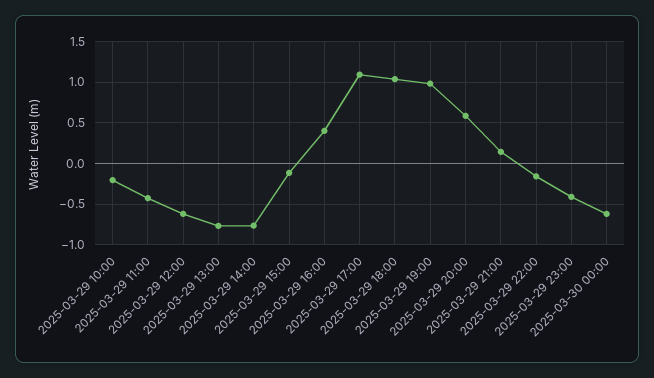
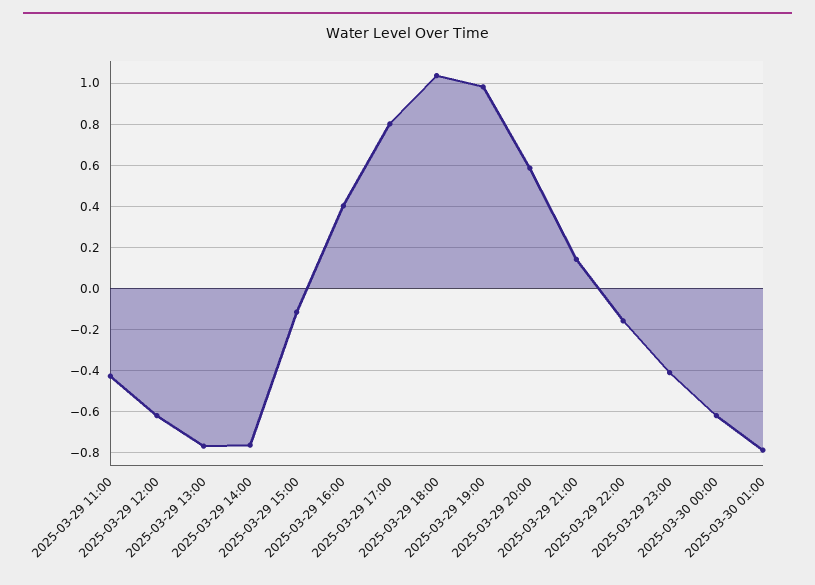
2025-03-29 10:00: -0.2 -> none
2025-03-29 17:00: 1.1 -> 0.8
2025-03-30 01:00: none -> -0.8

